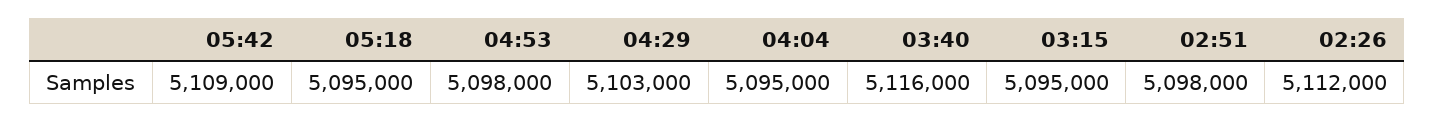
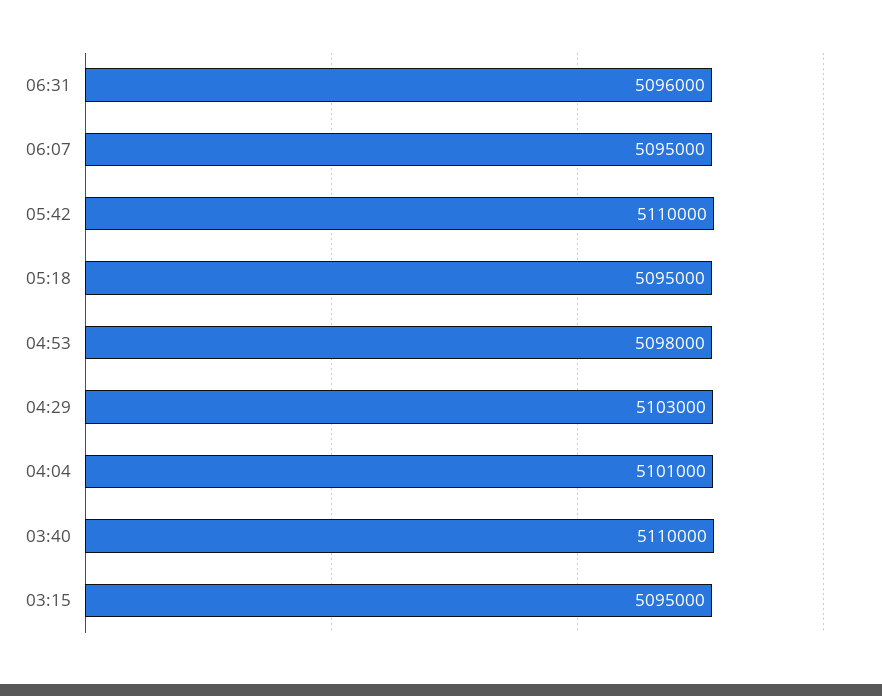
05:42: 5109000 -> 5110000
04:04: 5095000 -> 5101000
03:40: 5116000 -> 5110000
02:51: 5098000 -> none
02:26: 5112000 -> none
06:31: none -> 5096000
06:07: none -> 5095000

